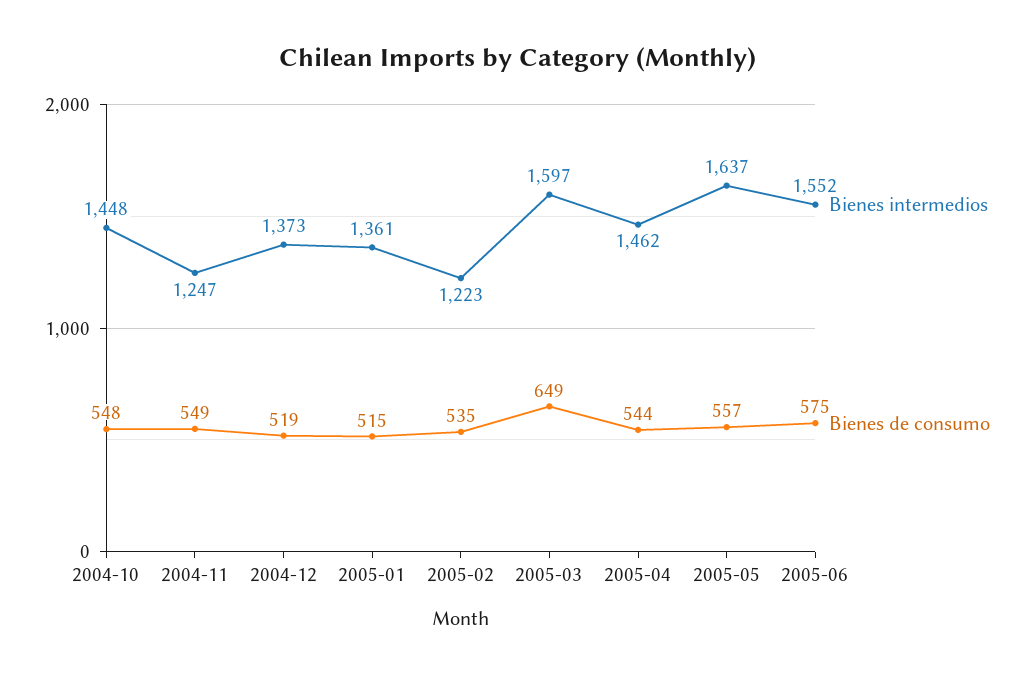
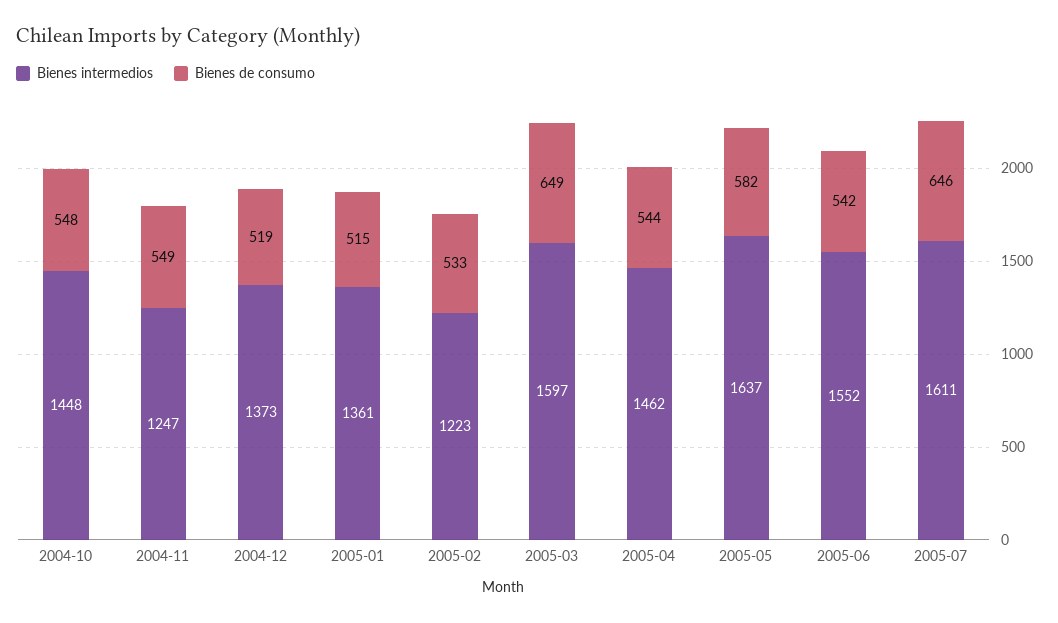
Bienes de consumo, 2005-02: 535 -> 533
Bienes de consumo, 2005-05: 557 -> 582
Bienes de consumo, 2005-06: 575 -> 542
Bienes intermedios, 2005-07: none -> 1611
Bienes de consumo, 2005-07: none -> 646

